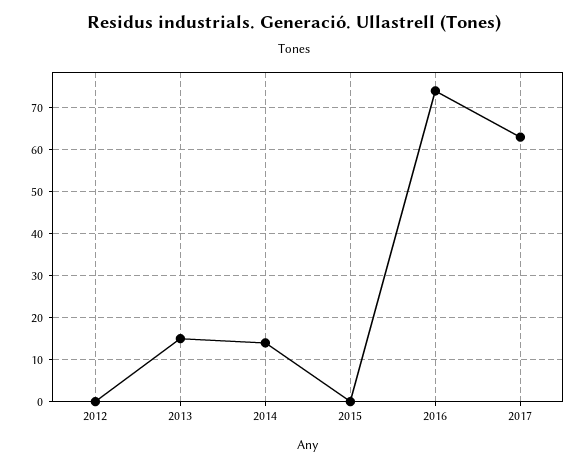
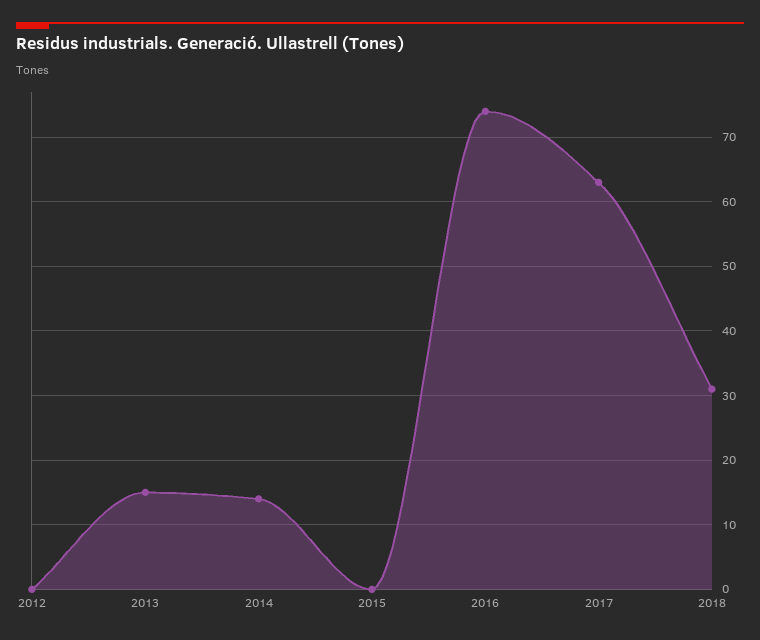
2018: none -> 31

